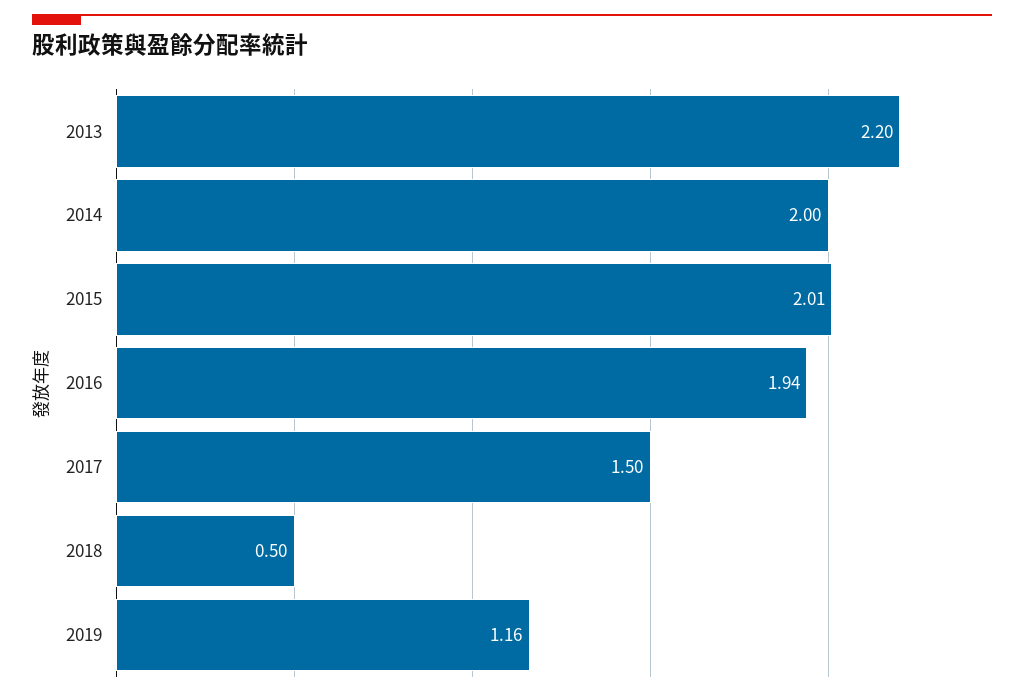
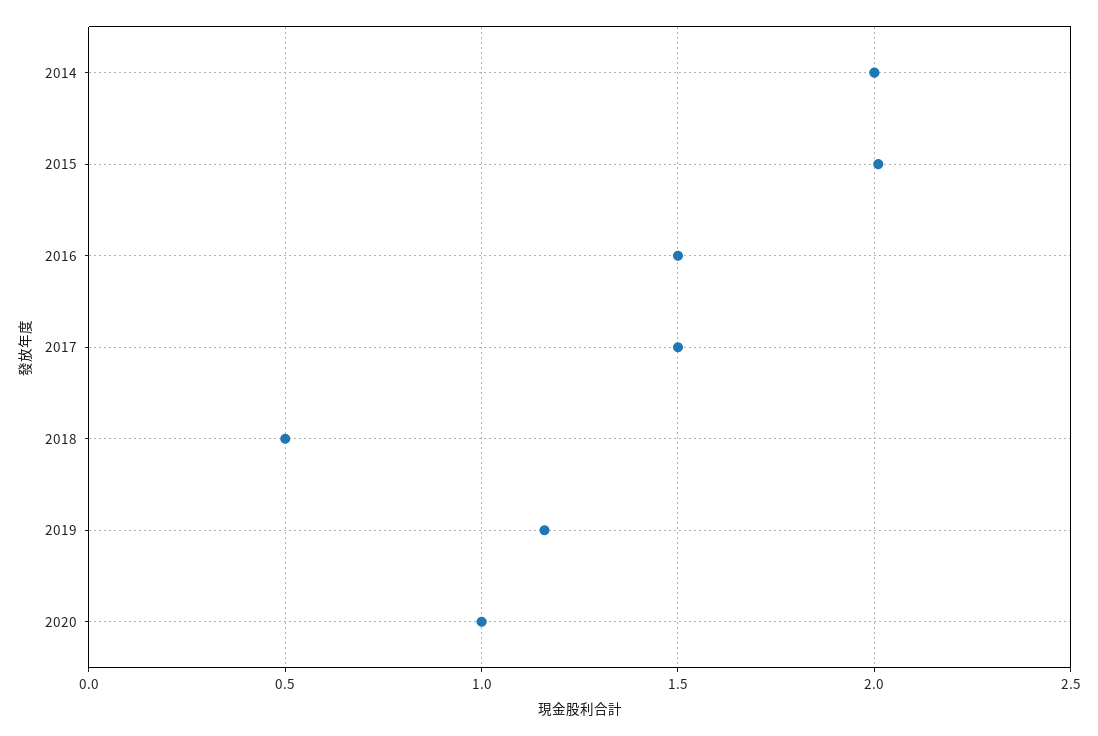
2013: 2.2 -> none
2016: 1.94 -> 1.5
2020: none -> 1

